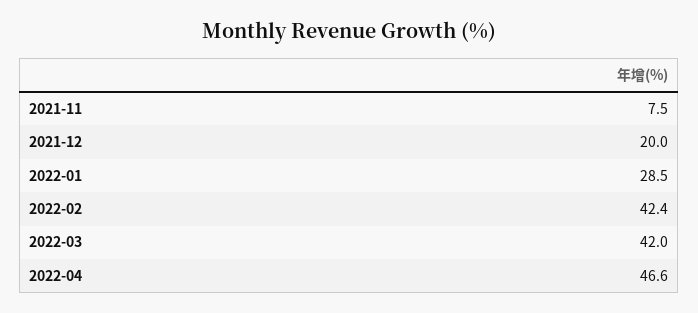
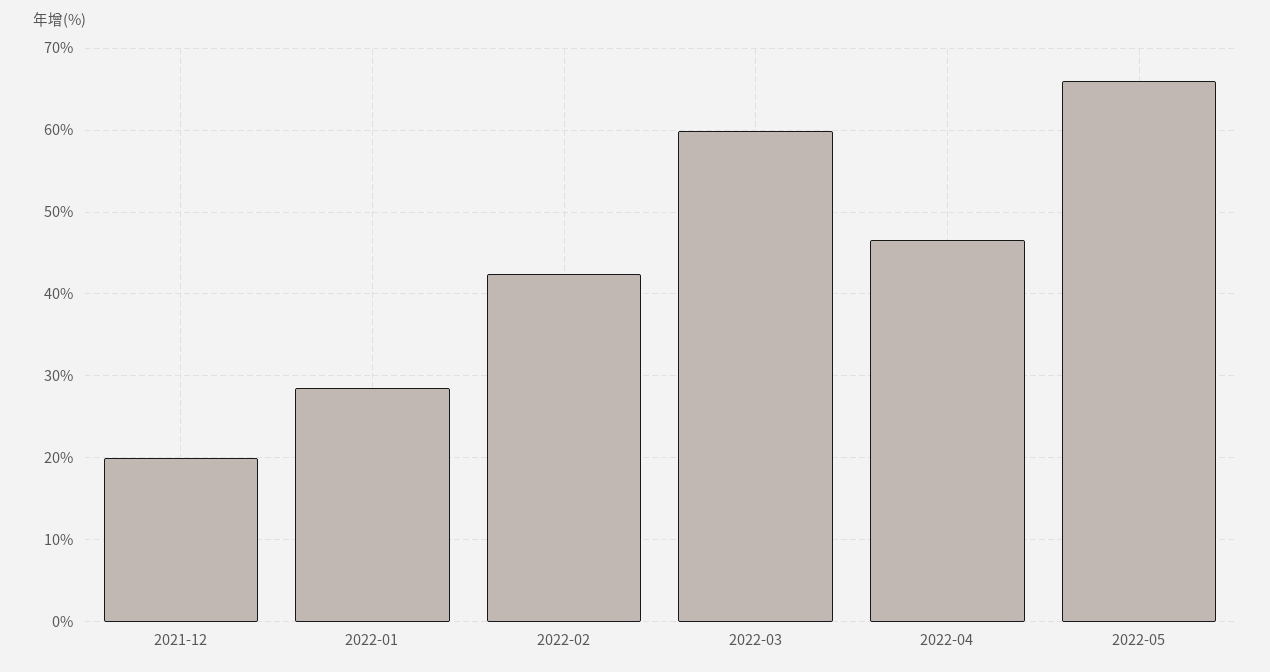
2021-11: 7.5 -> none
2022-03: 42 -> 60
2022-05: none -> 66

